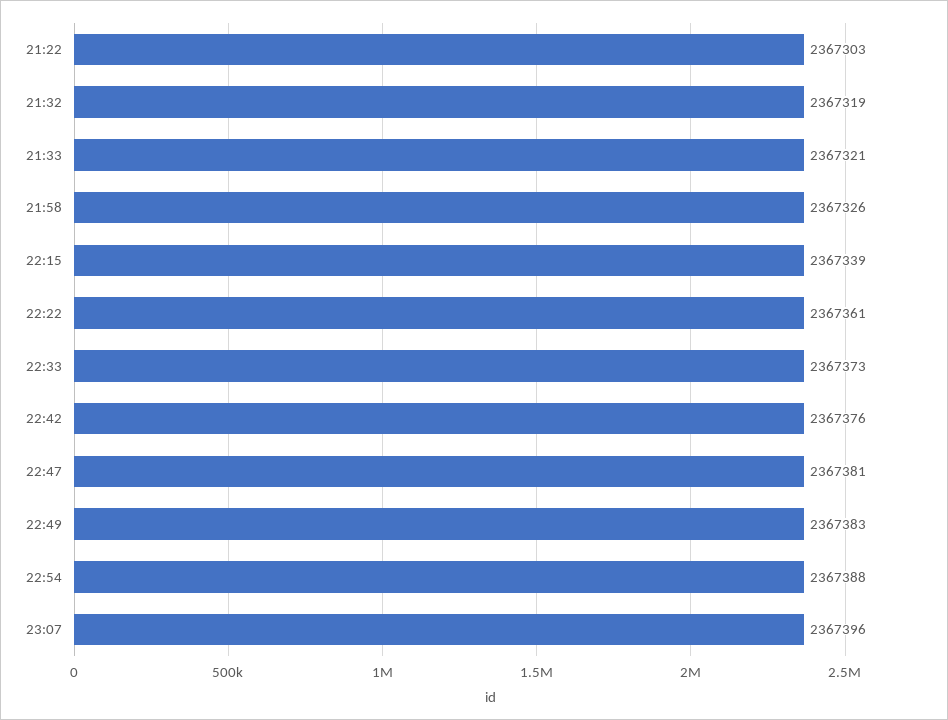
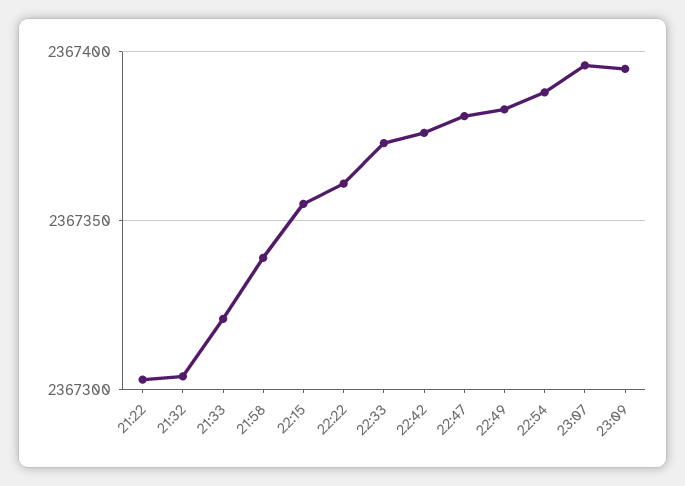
21:32: 2367319 -> 2367305
21:58: 2367326 -> 2367340
22:15: 2367339 -> 2367355
23:09: none -> 2367395

